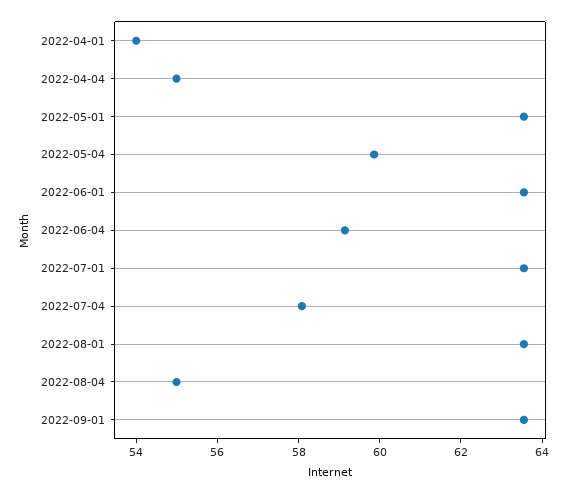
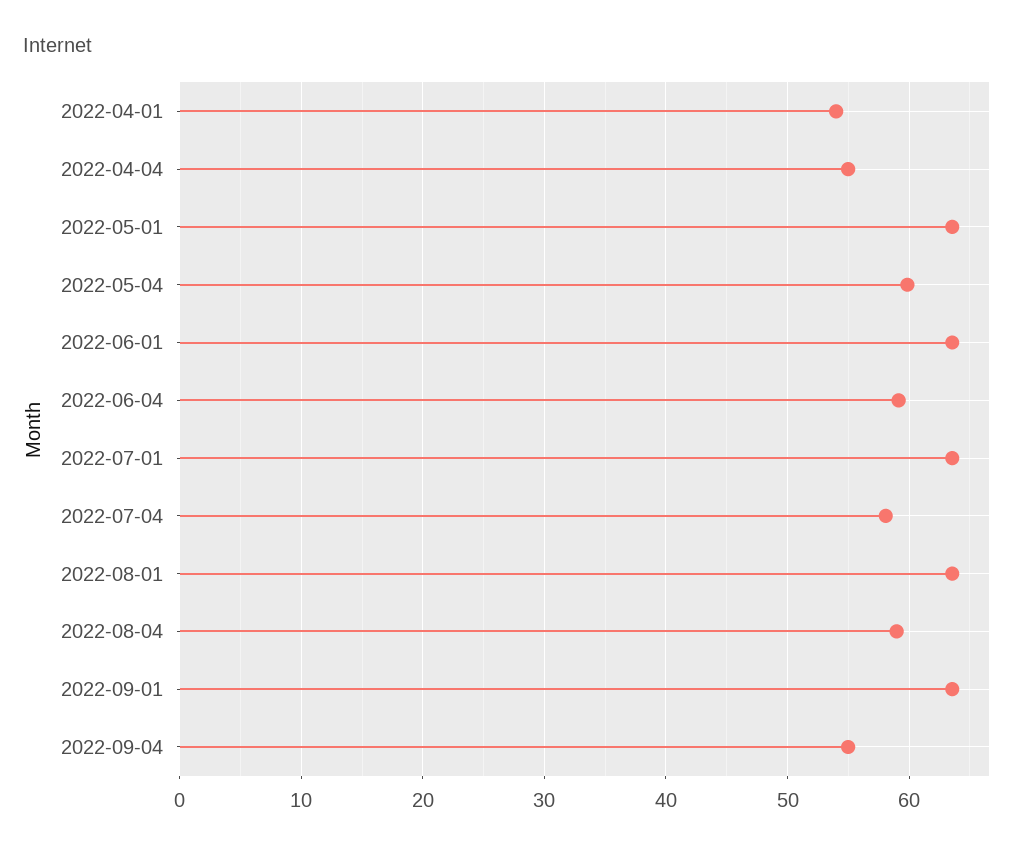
2022-08-04: 55 -> 59
2022-09-04: none -> 55

